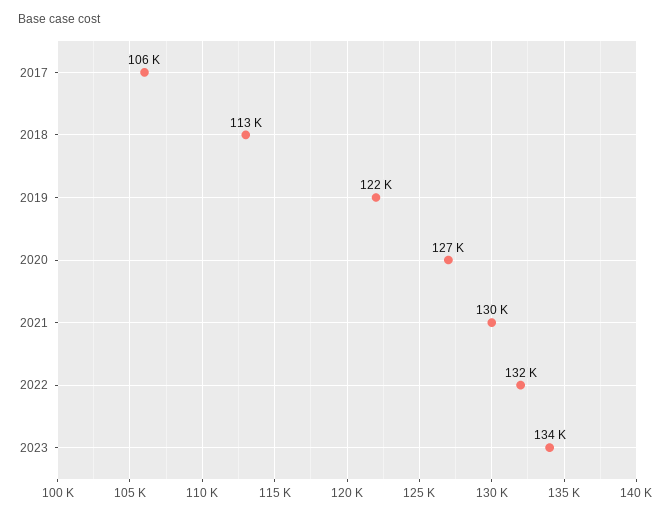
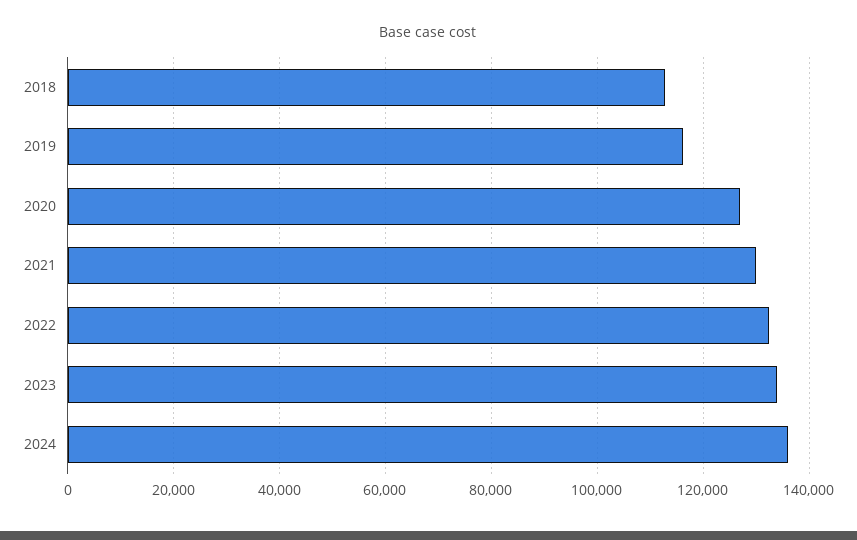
2017: 106000 -> none
2019: 122000 -> 116000
2024: none -> 136000

